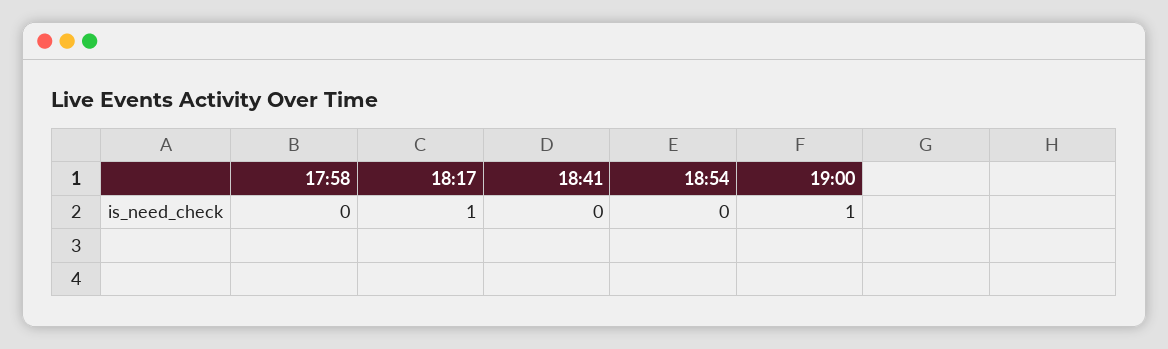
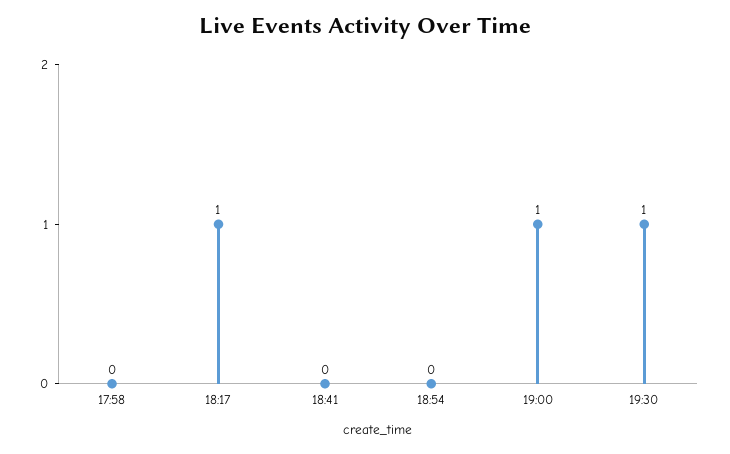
19:30: none -> 1

